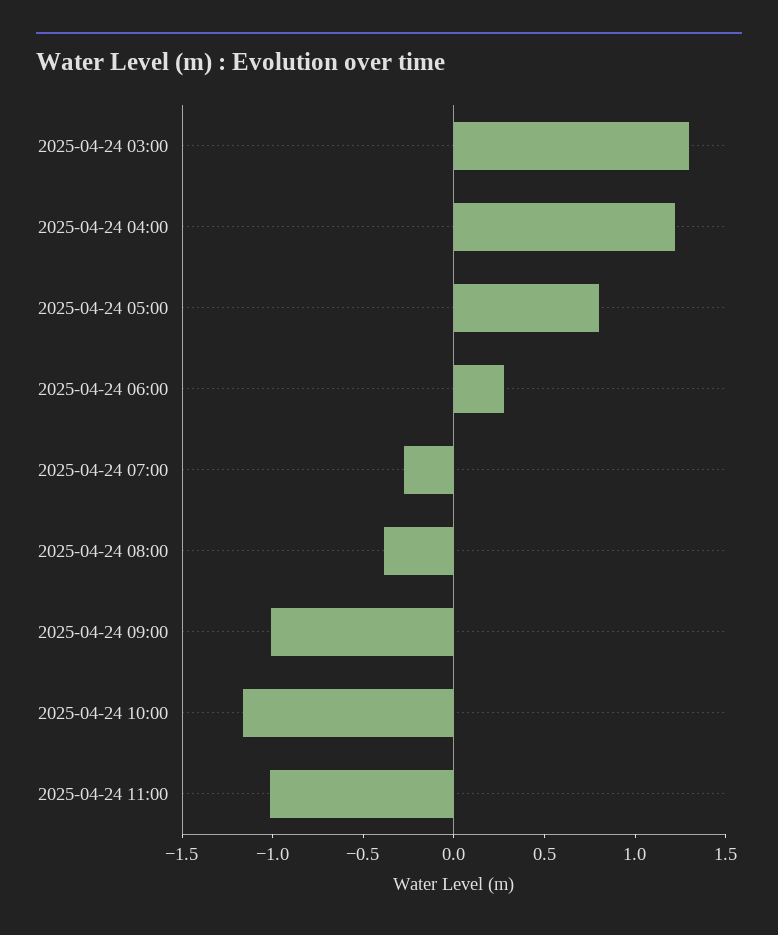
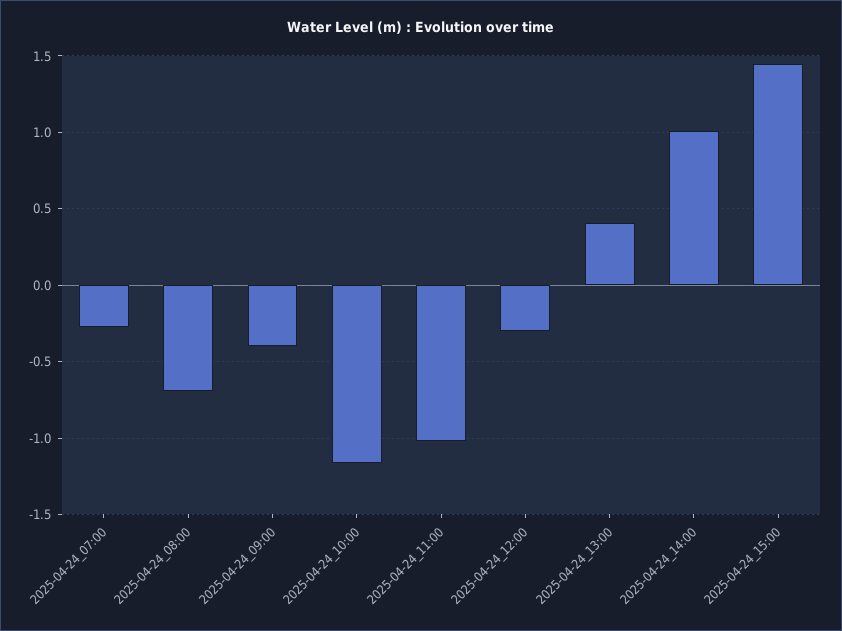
2025-04-24 03:00: 1.3 -> none
2025-04-24 04:00: 1.2 -> none
2025-04-24 05:00: 0.8 -> none
2025-04-24 06:00: 0.3 -> none
2025-04-24 08:00: -0.4 -> -0.7
2025-04-24 09:00: -1 -> -0.4
2025-04-24_12:00: none -> -0.3
2025-04-24_13:00: none -> 0.4
2025-04-24_14:00: none -> 1
2025-04-24_15:00: none -> 1.45

